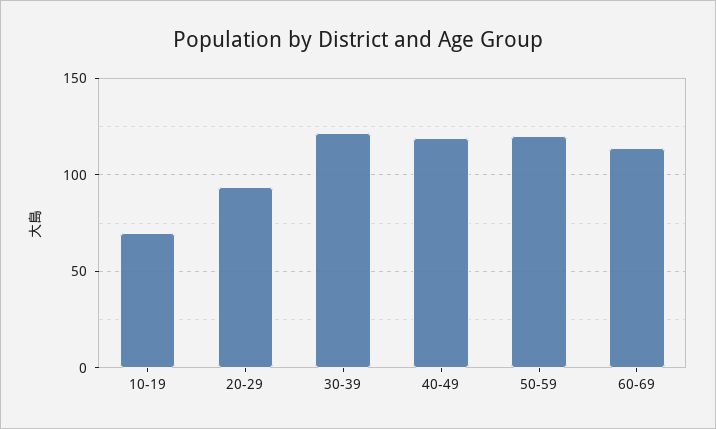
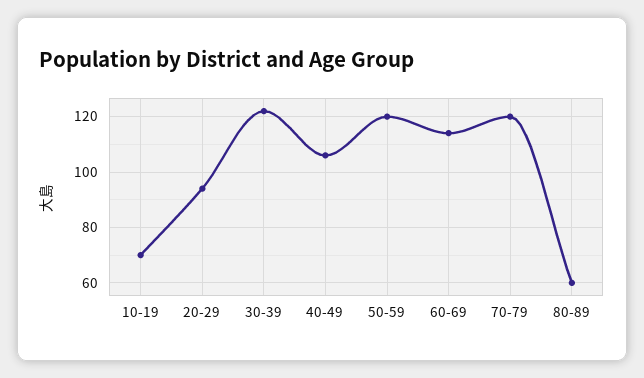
40-49: 120 -> 105
70-79: none -> 120
80-89: none -> 60

